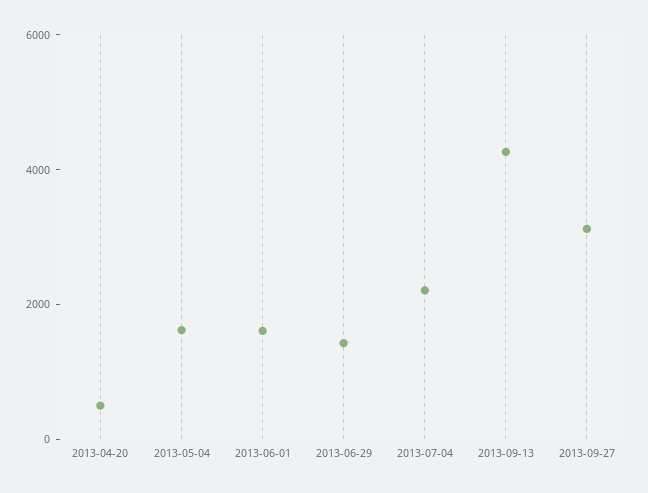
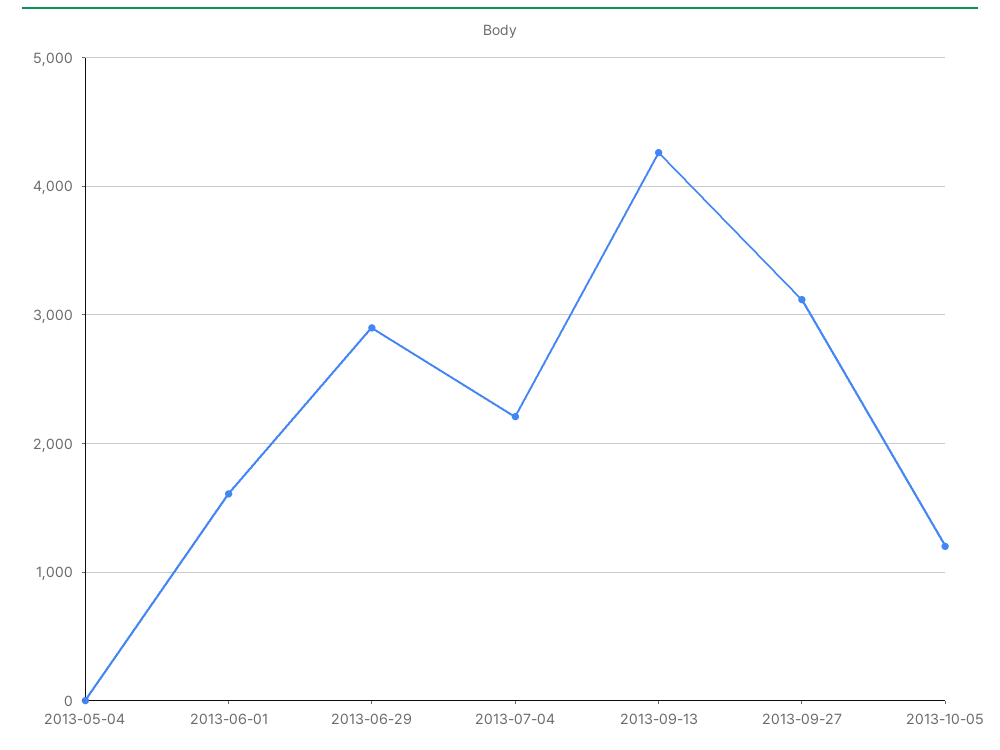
2013-04-20: 500 -> none
2013-05-04: 1500 -> 0
2013-06-29: 1500 -> 2900
2013-10-05: none -> 1200

